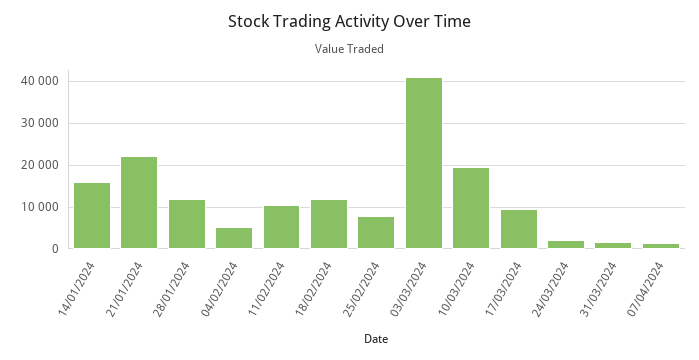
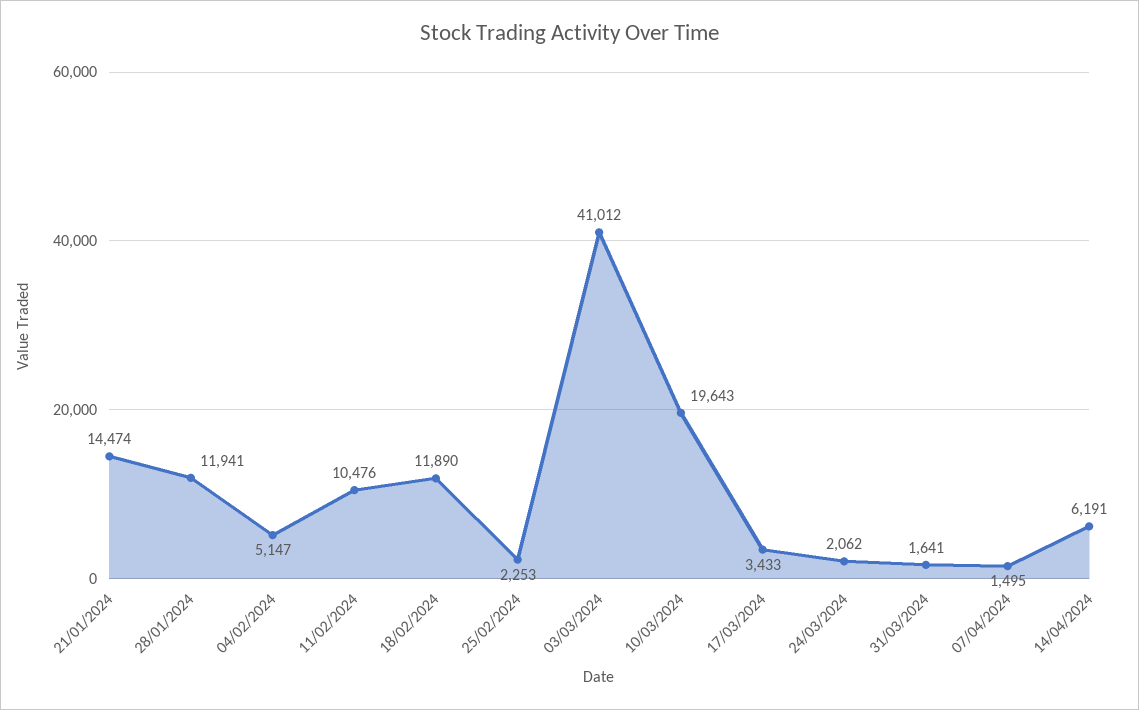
14/01/2024: 16000 -> none
21/01/2024: 22000 -> 14474
25/02/2024: 8000 -> 2253
17/03/2024: 10000 -> 3433
14/04/2024: none -> 6191

